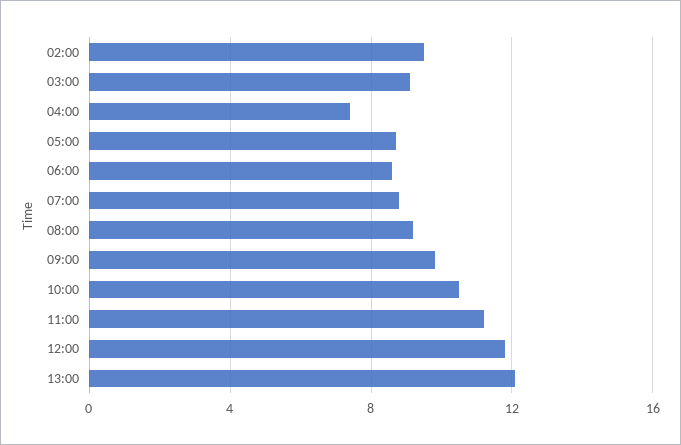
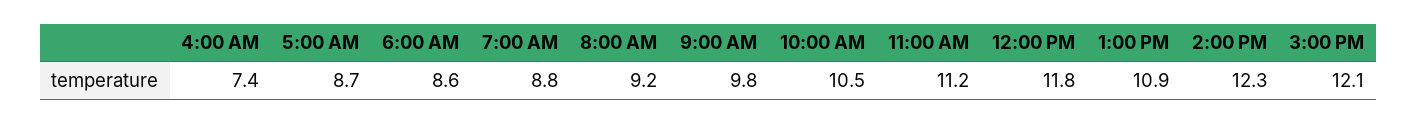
02:00: 9.5 -> none
03:00: 9 -> none
13:00: 12 -> 10.9
2:00 PM: none -> 12.3
3:00 PM: none -> 12.1

